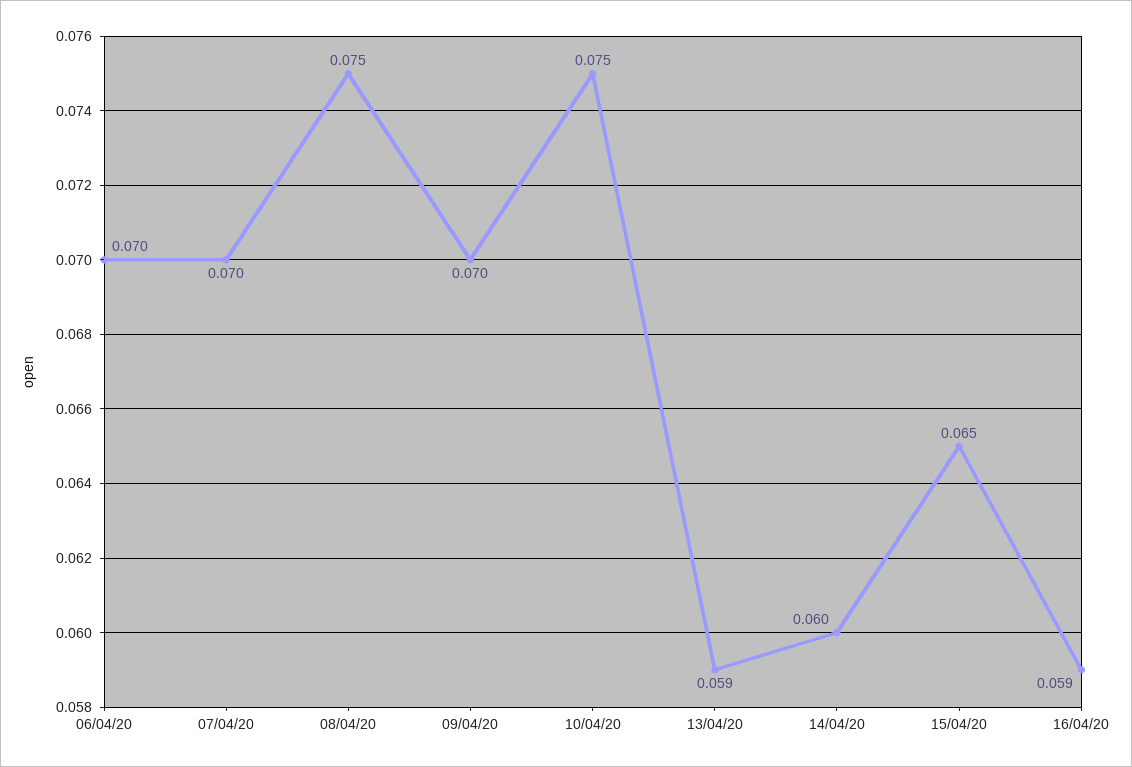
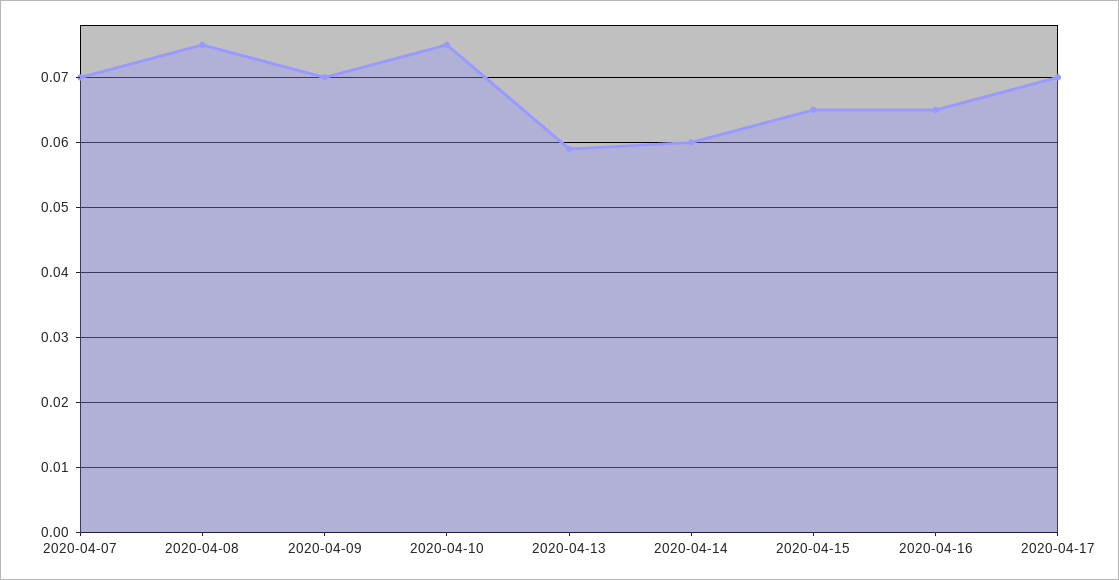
06/04/20: 0.07 -> none
16/04/20: 0.059 -> 0.065
2020-04-17: none -> 0.07

